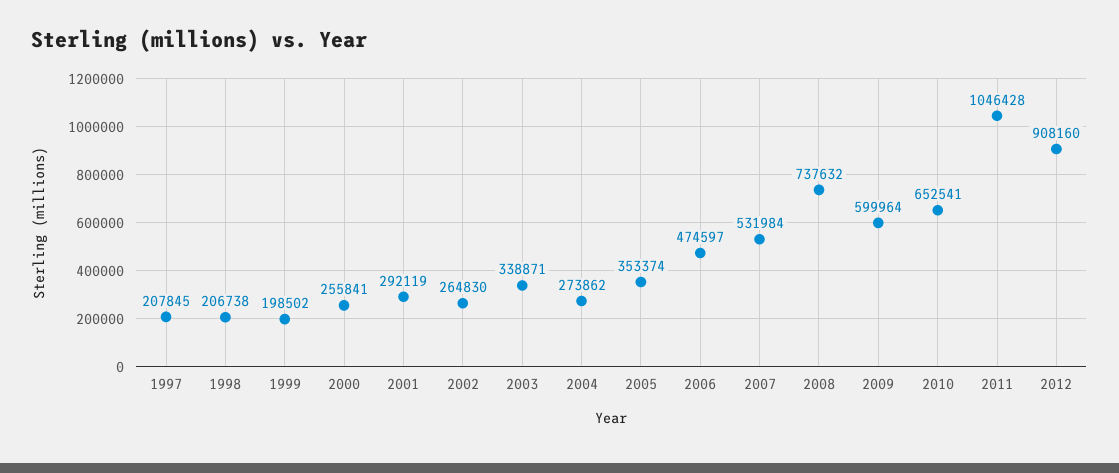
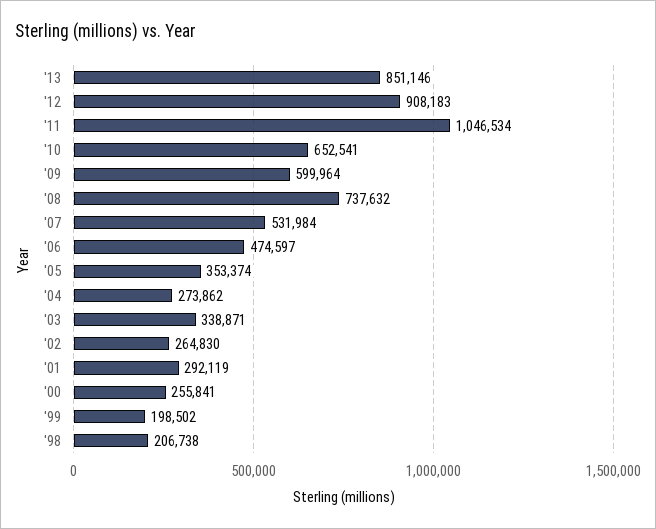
1997: 207845 -> none
2011: 1046428 -> 1046534
2012: 908160 -> 908183
'13: none -> 851146

